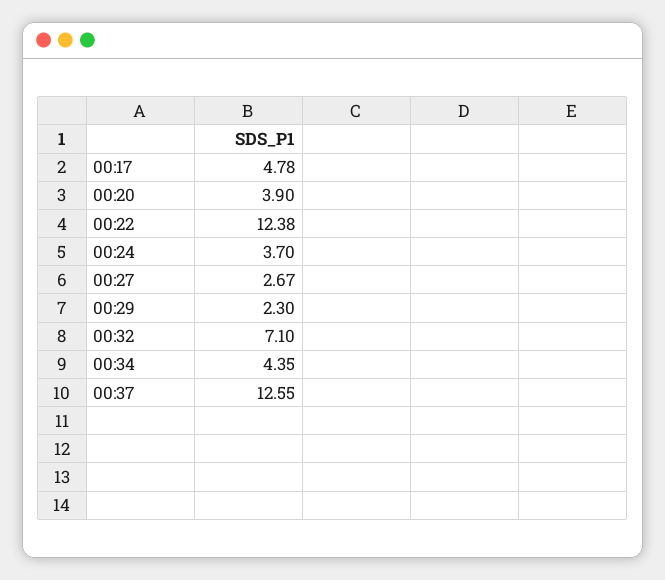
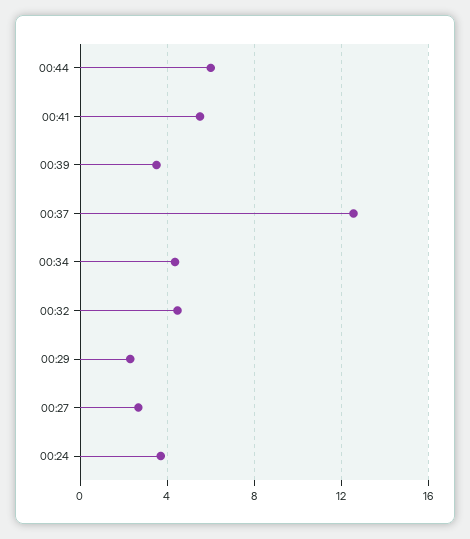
00:17: 4.78 -> none
00:20: 3.9 -> none
00:22: 12.38 -> none
00:32: 7.1 -> 4.5
00:44: none -> 6
00:41: none -> 5.5
00:39: none -> 3.5

